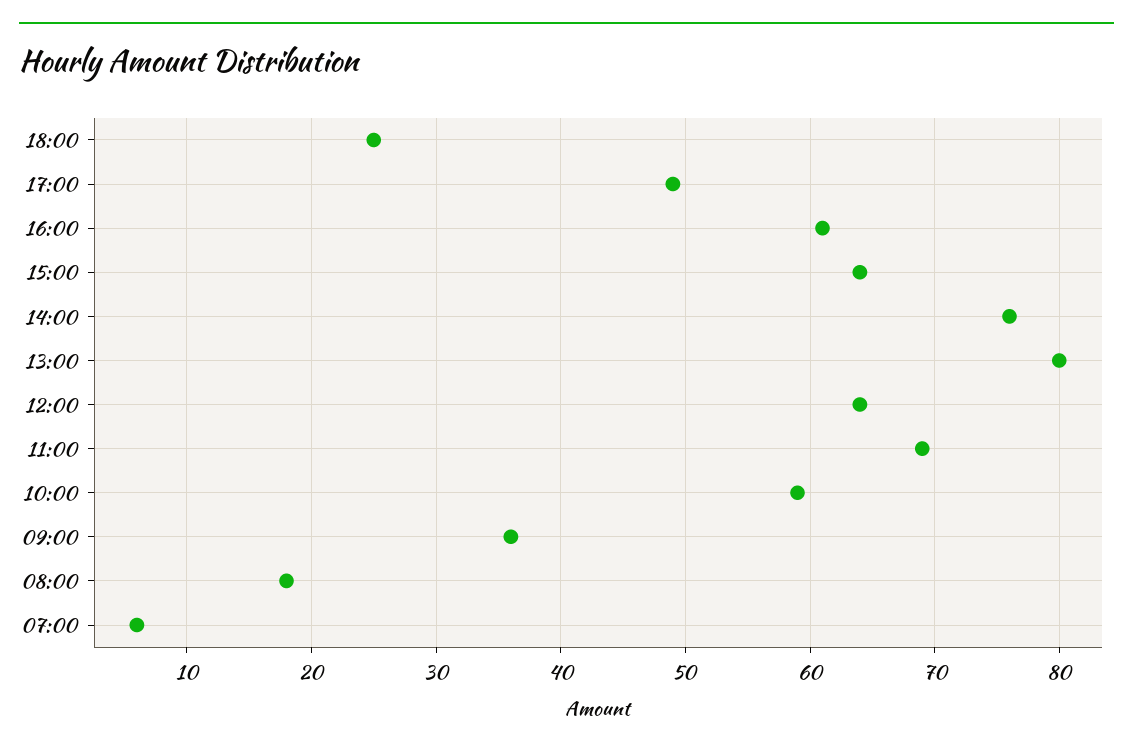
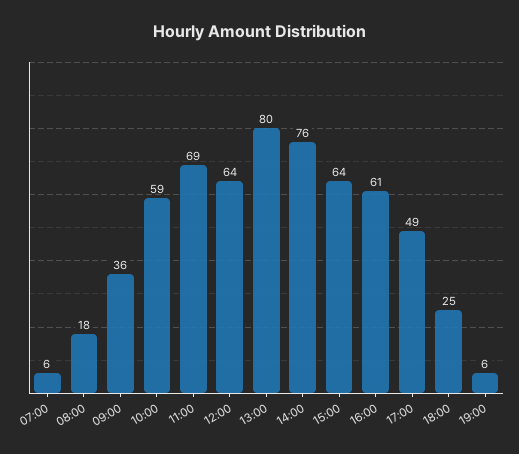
19:00: none -> 6

